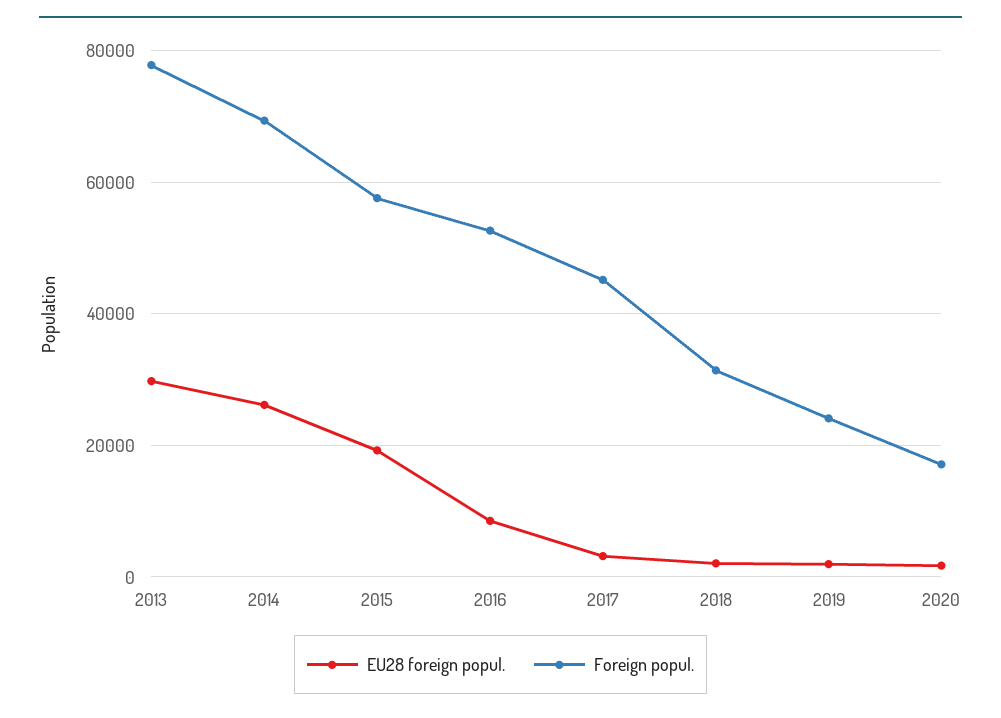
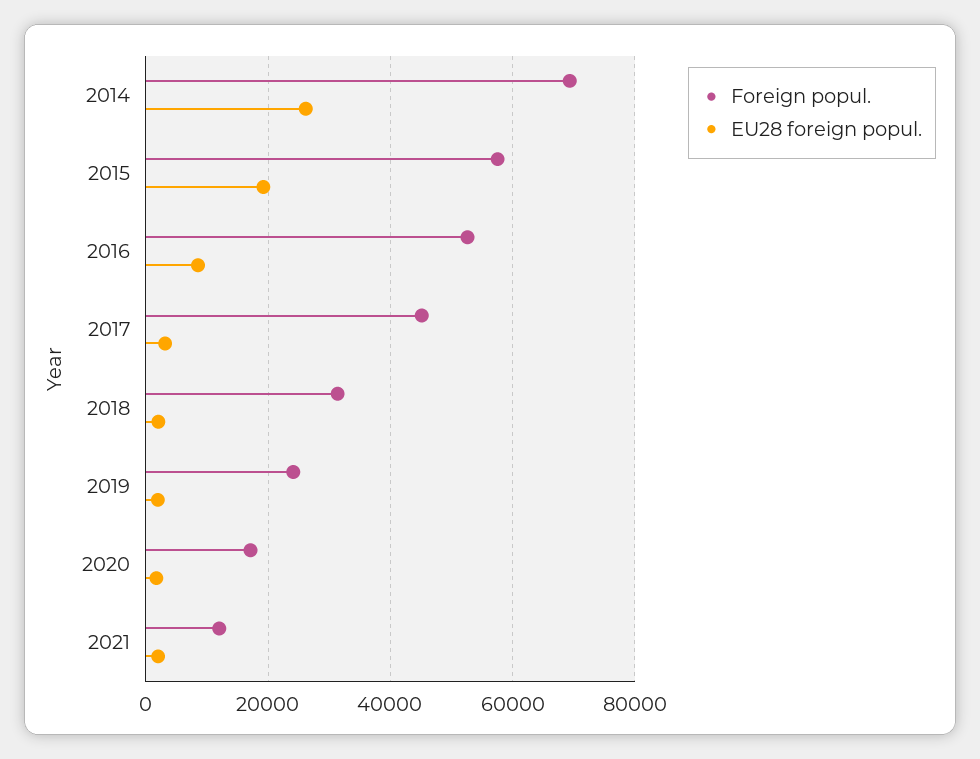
EU28 foreign popul., 2013: 30000 -> none
Foreign popul., 2013: 78000 -> none
Foreign popul., 2021: none -> 12000
EU28 foreign popul., 2021: none -> 2000

